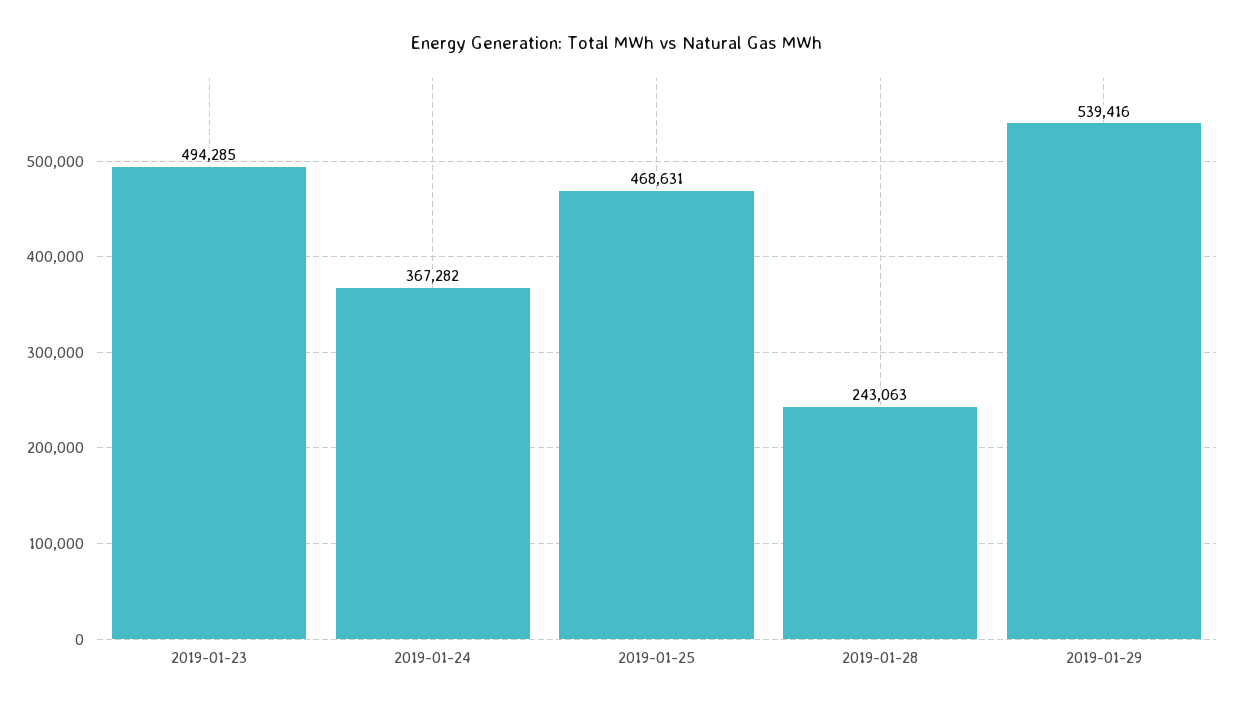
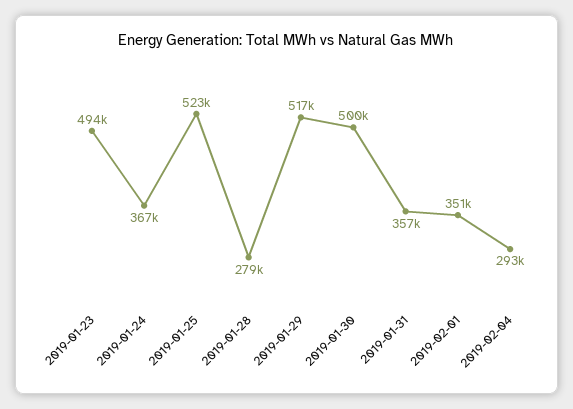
2019-01-25: 468631 -> 523000
2019-01-28: 243063 -> 279000
2019-01-29: 539416 -> 517000
2019-01-30: none -> 500000
2019-01-31: none -> 357000
2019-02-01: none -> 351000
2019-02-04: none -> 293000

